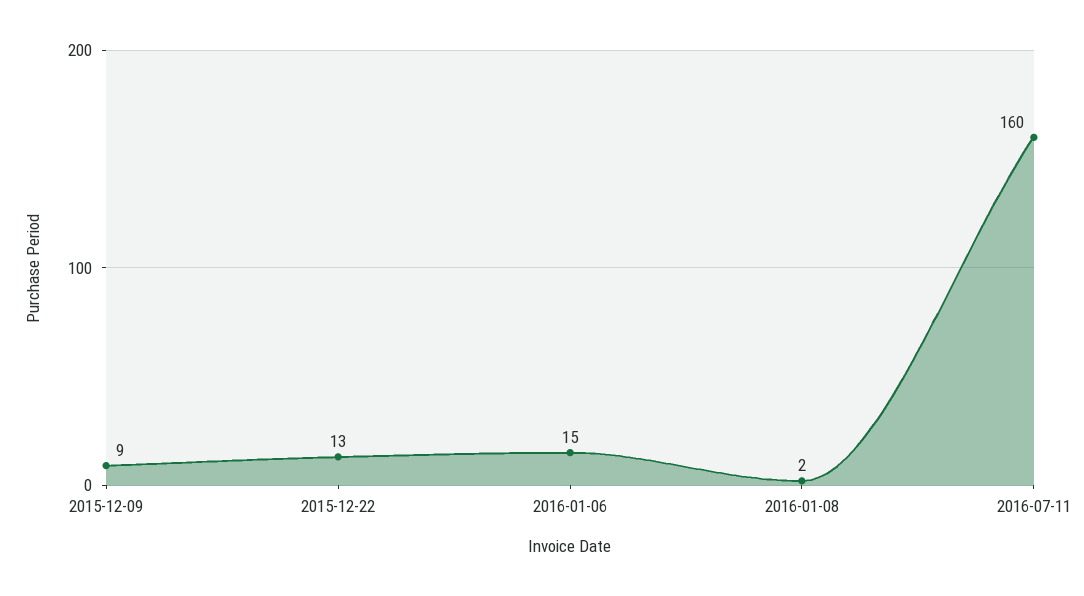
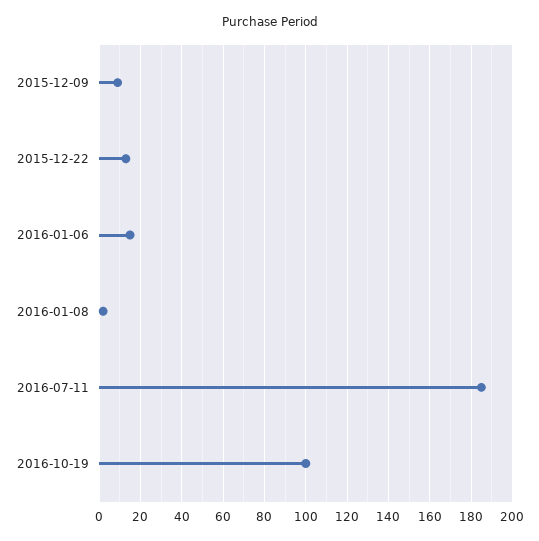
2016-07-11: 160 -> 185
2016-10-19: none -> 100

